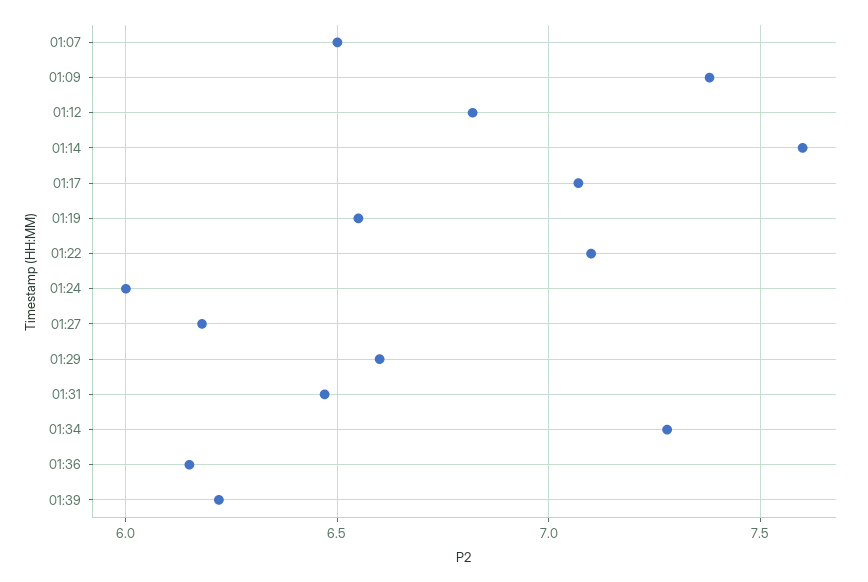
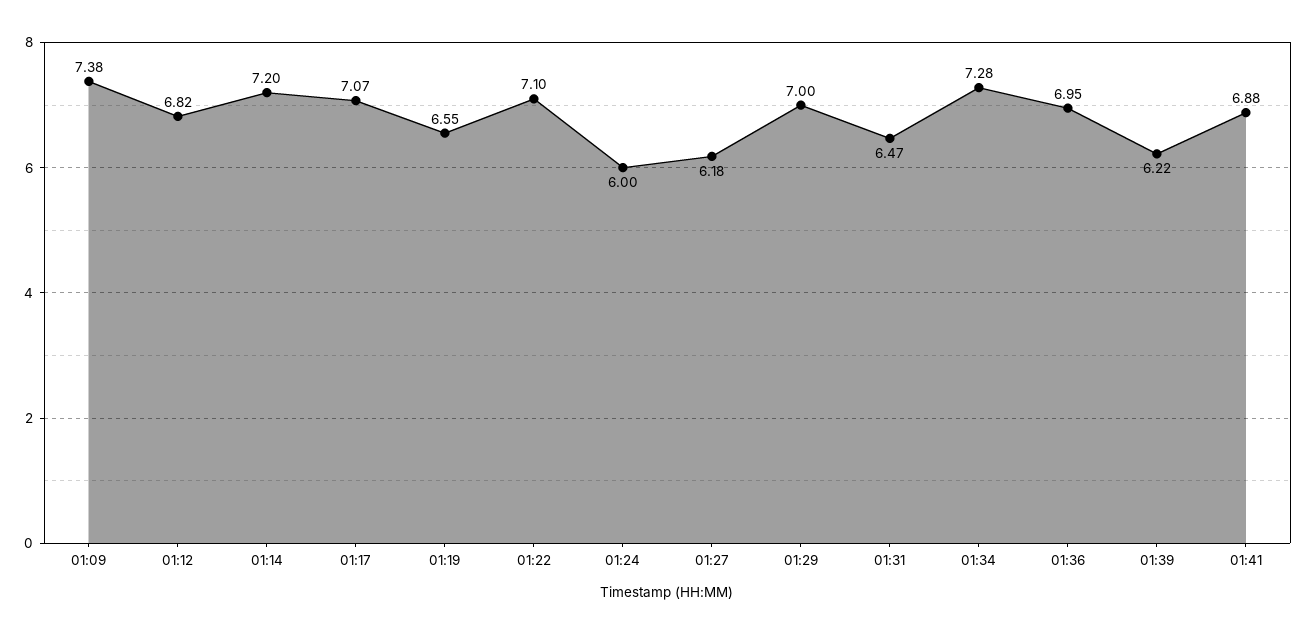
01:07: 6.5 -> none
01:14: 7.6 -> 7.2
01:29: 6.6 -> 7
01:36: 6.15 -> 6.95
01:41: none -> 6.88

